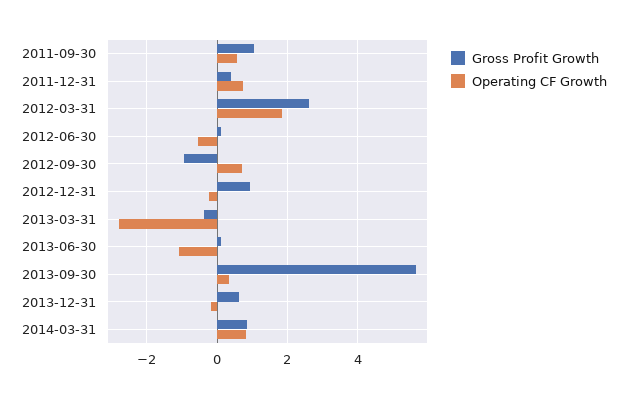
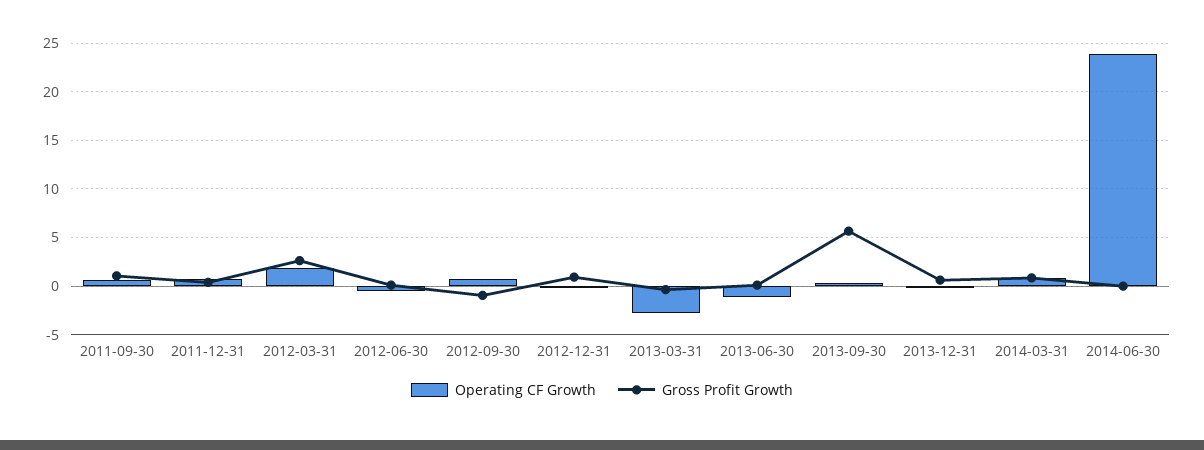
Operating CF Growth, 2014-06-30: none -> 24
Gross Profit Growth, 2014-06-30: none -> 0

